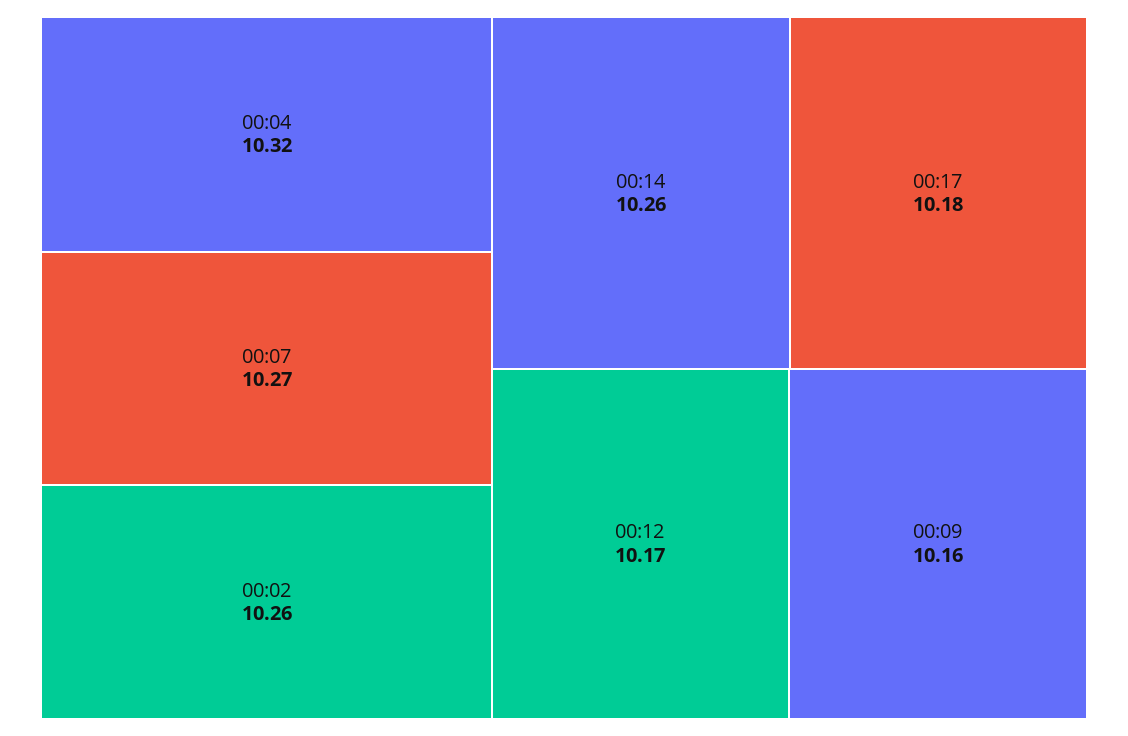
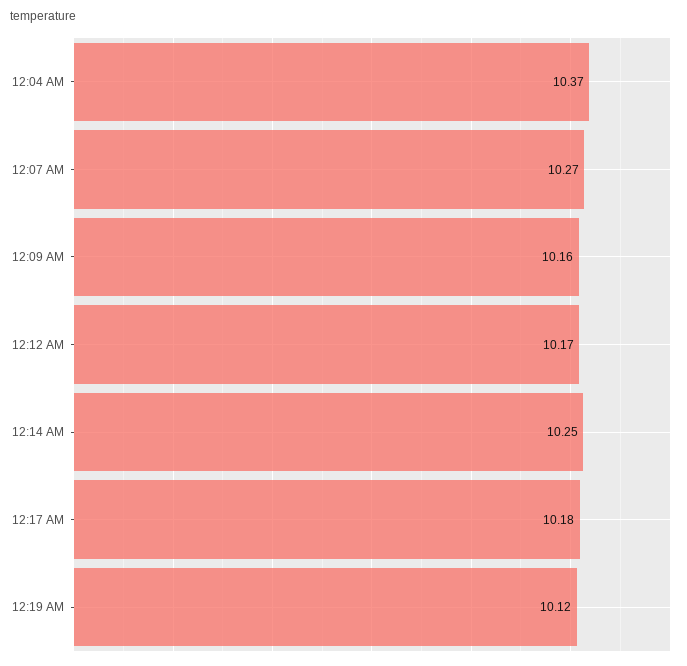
00:04: 10.32 -> 10.37
00:02: 10.26 -> none
00:14: 10.26 -> 10.25
12:19 AM: none -> 10.12

